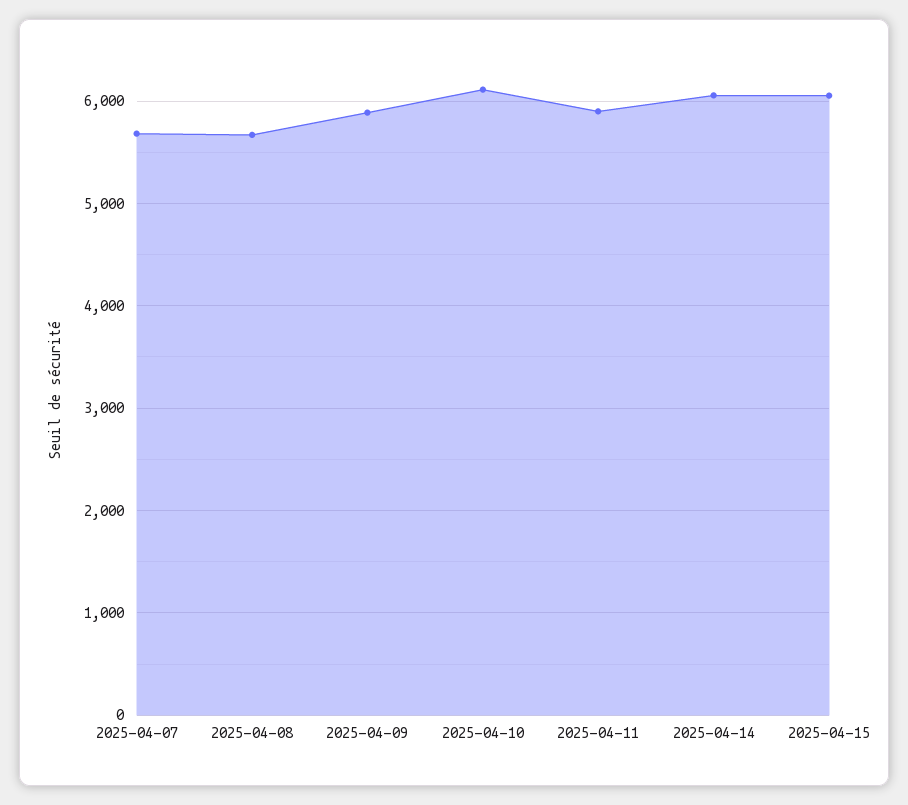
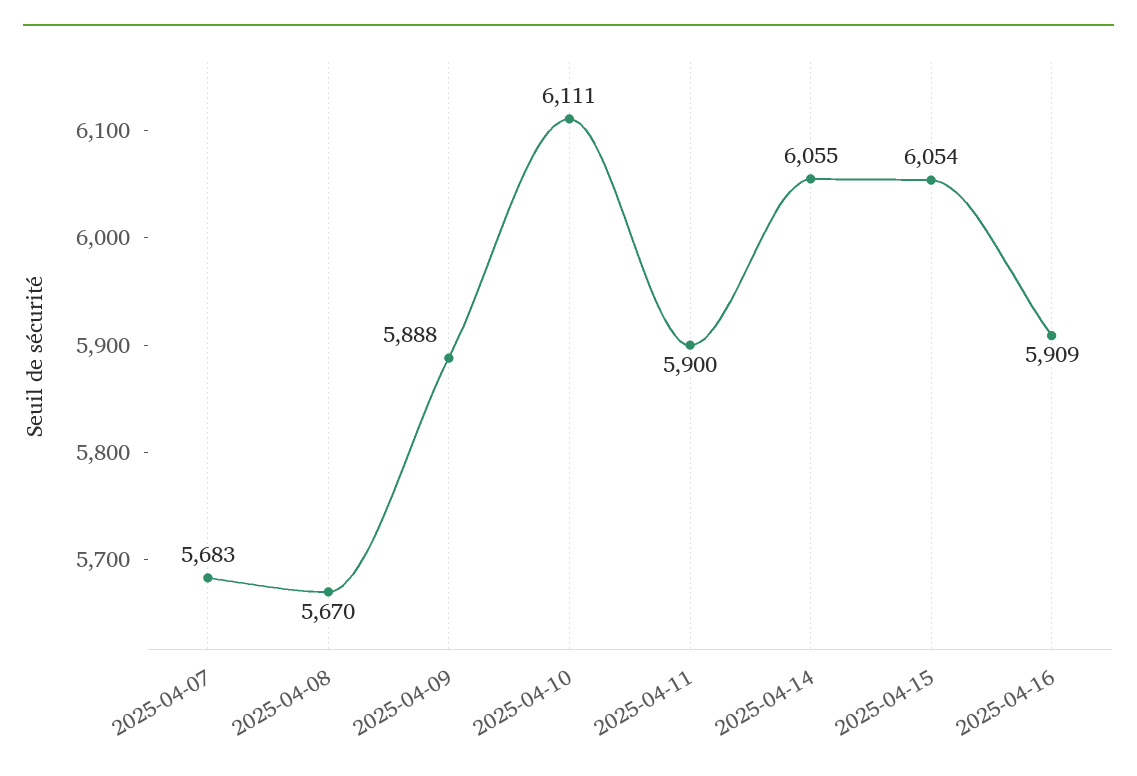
2025-04-16: none -> 5909

